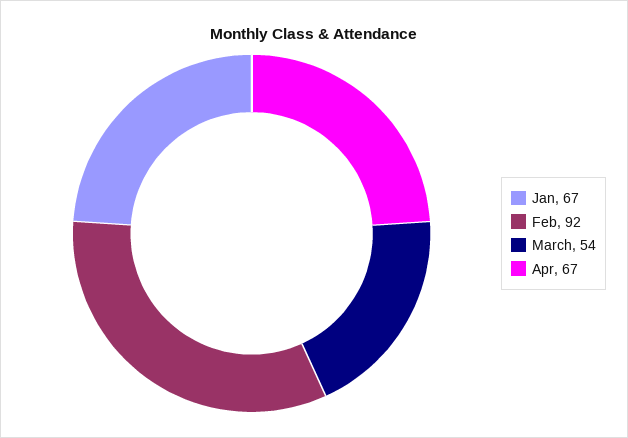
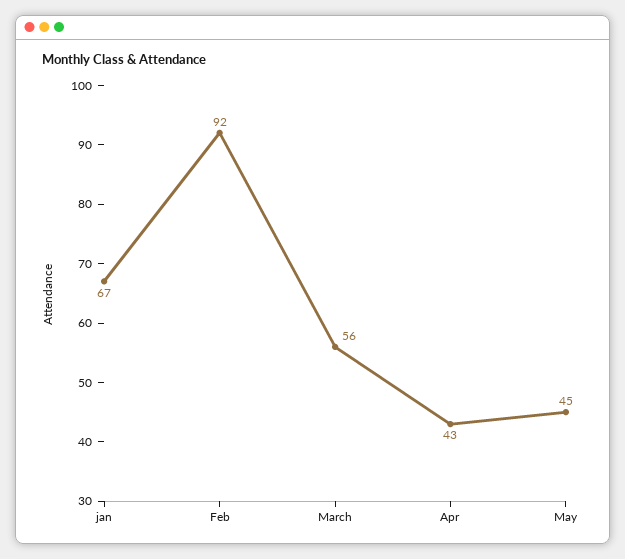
March: 54 -> 56
Apr: 67 -> 43
May: none -> 45

